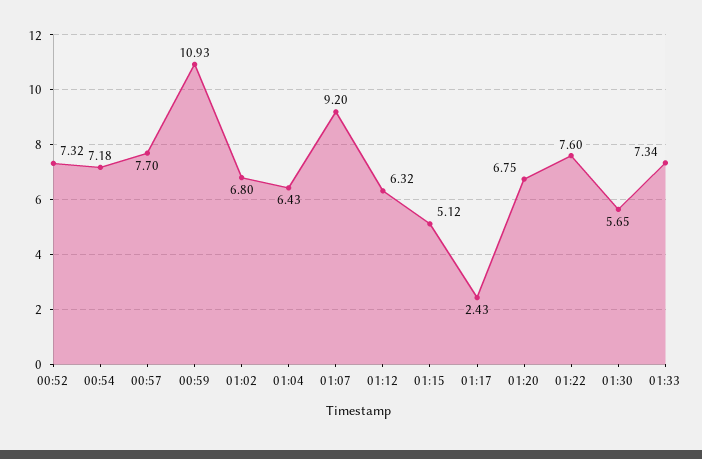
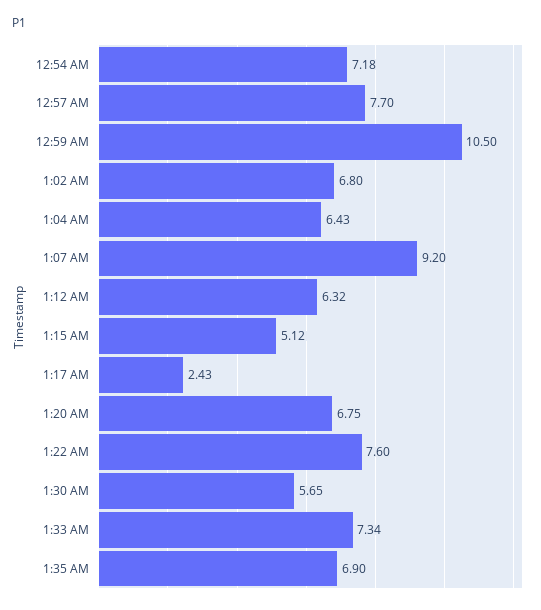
00:52: 7.32 -> none
00:59: 10.93 -> 10.5
1:35 AM: none -> 6.9

